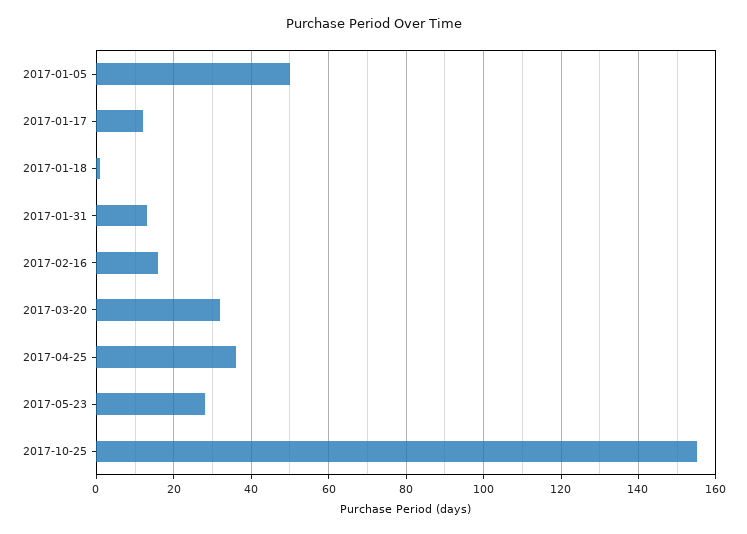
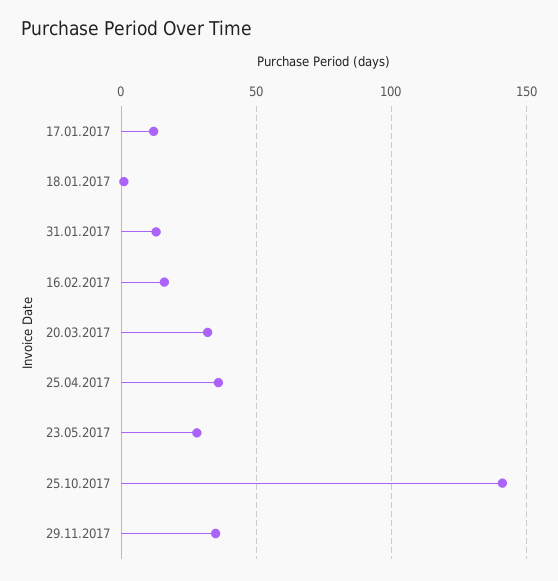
2017-01-05: 50 -> none
2017-10-25: 155 -> 140
29.11.2017: none -> 35

